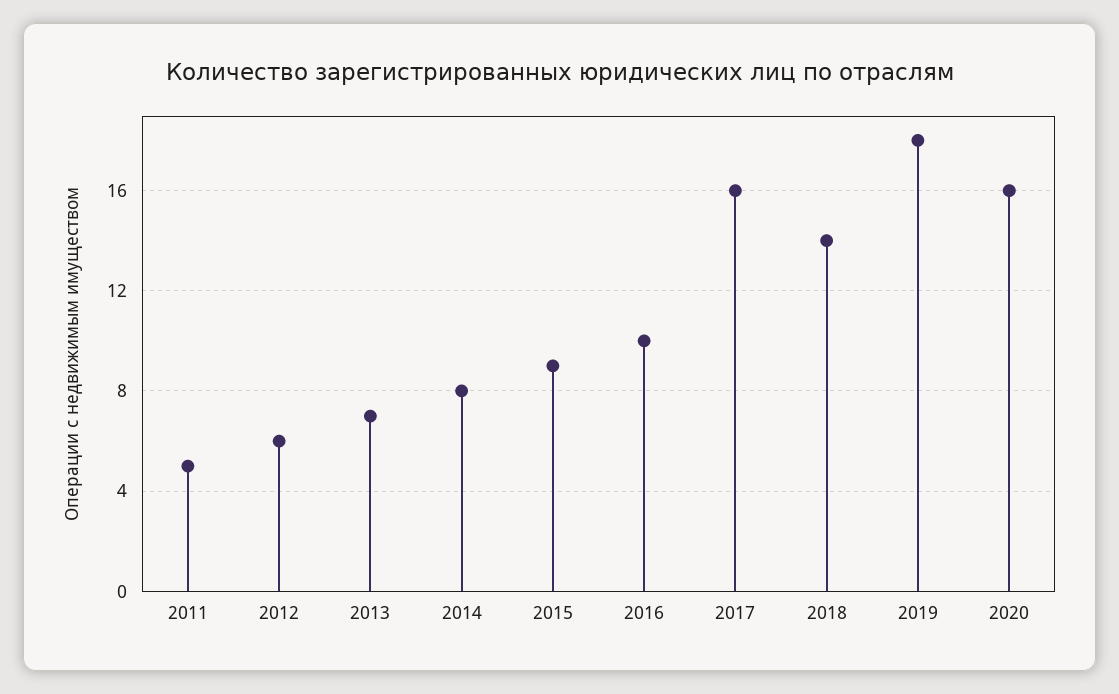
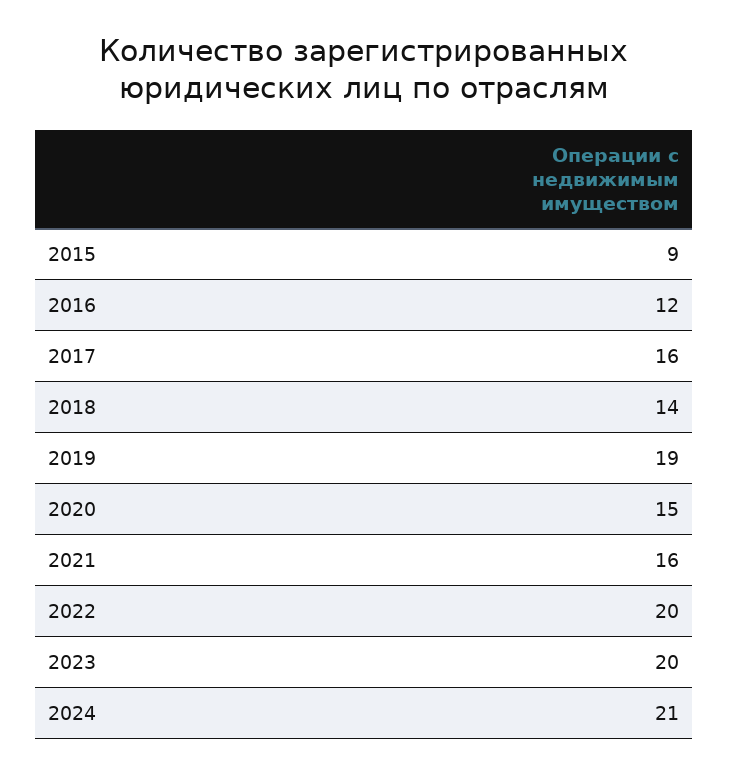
2011: 5 -> none
2012: 6 -> none
2013: 7 -> none
2014: 8 -> none
2016: 10 -> 12
2019: 18 -> 19
2020: 16 -> 15
2021: none -> 16
2022: none -> 20
2023: none -> 20
2024: none -> 21

